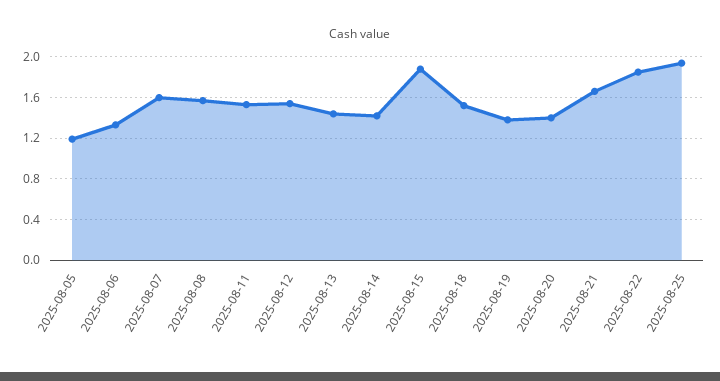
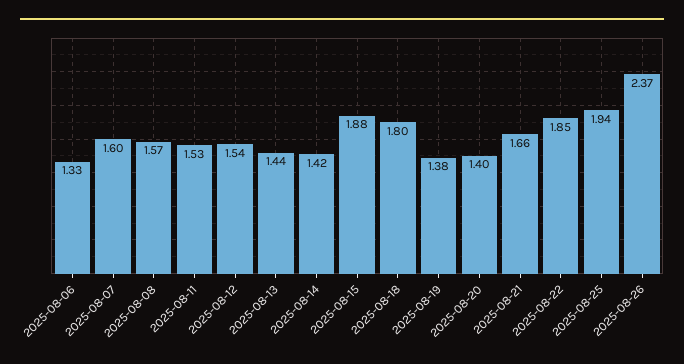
2025-08-05: 1.2 -> none
2025-08-18: 1.5 -> 1.8
2025-08-26: none -> 2.37

